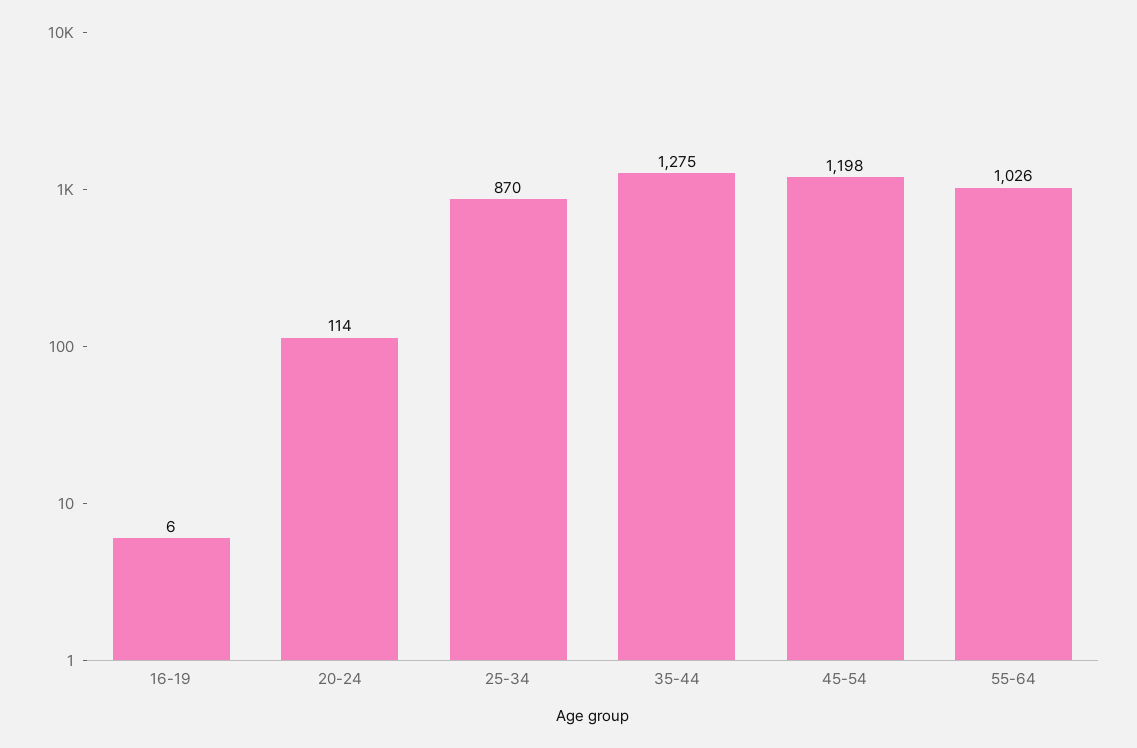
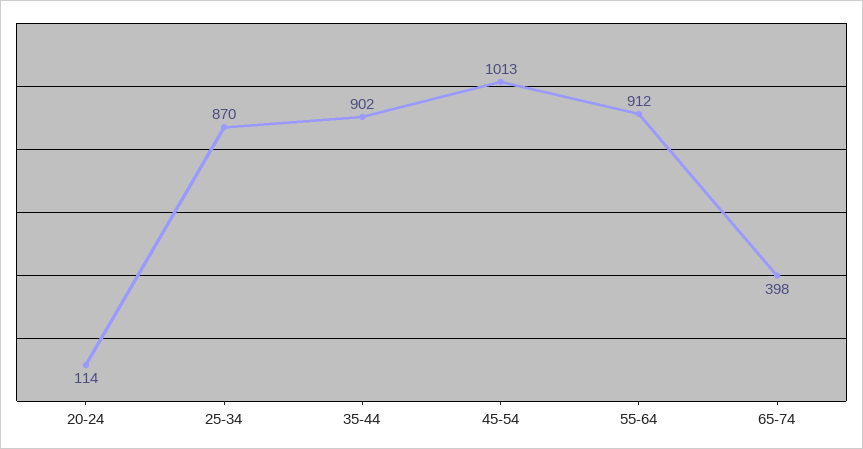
16-19: 6 -> none
35-44: 1275 -> 902
45-54: 1198 -> 1013
55-64: 1026 -> 912
65-74: none -> 398

